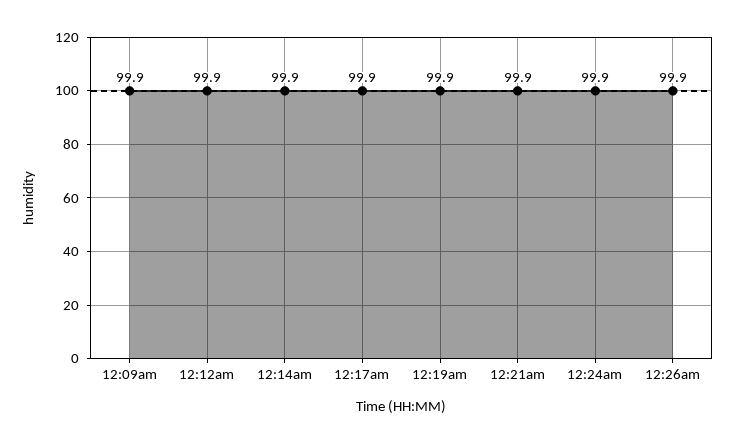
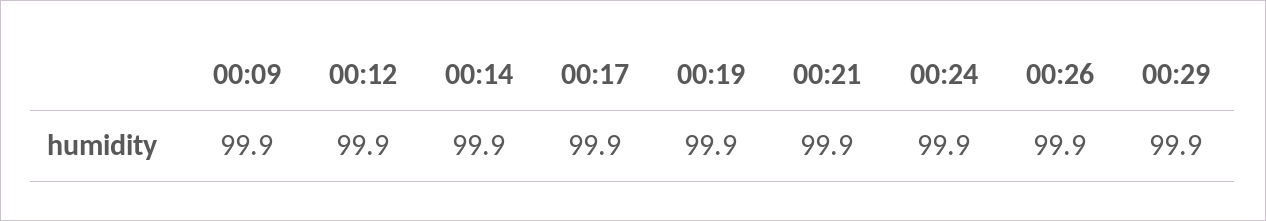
00:29: none -> 99.9

